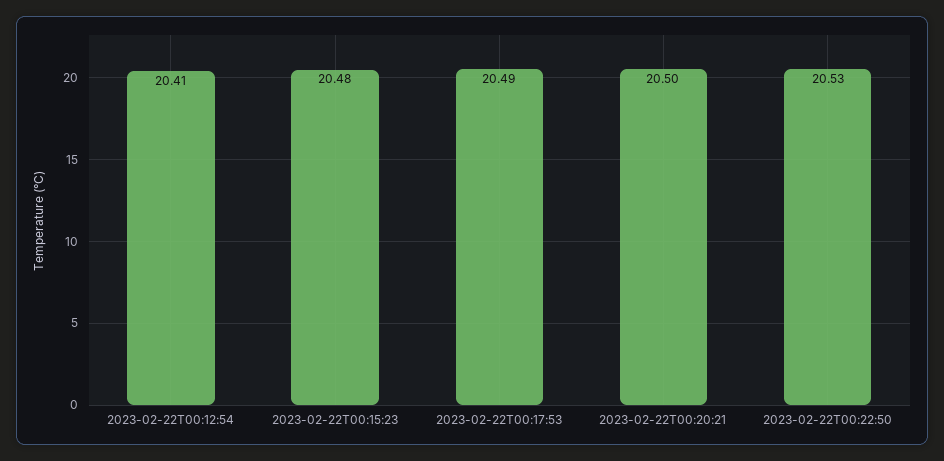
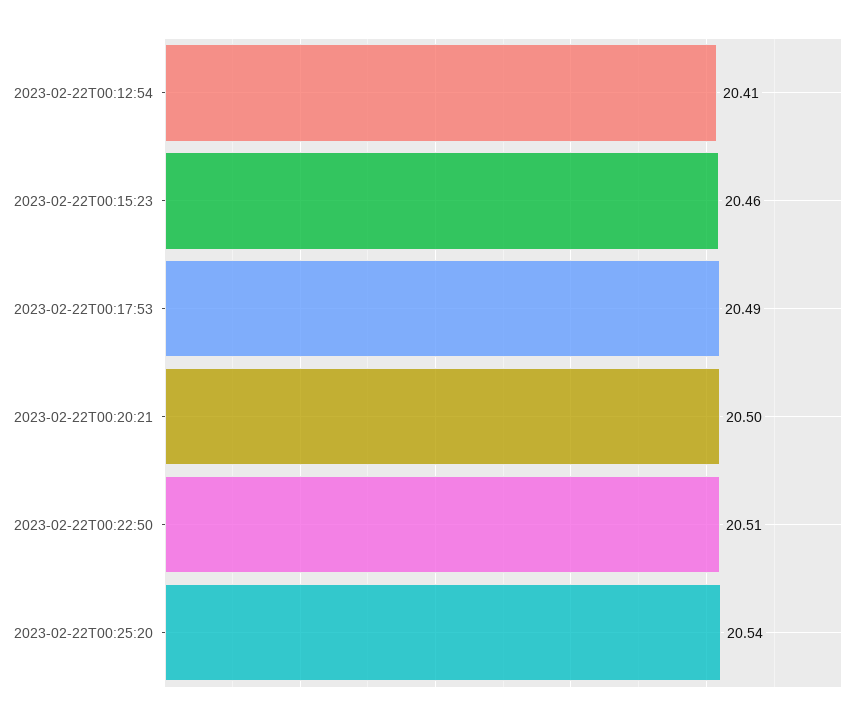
2023-02-22T00:15:23: 20.48 -> 20.46
2023-02-22T00:22:50: 20.53 -> 20.51
2023-02-22T00:25:20: none -> 20.54

